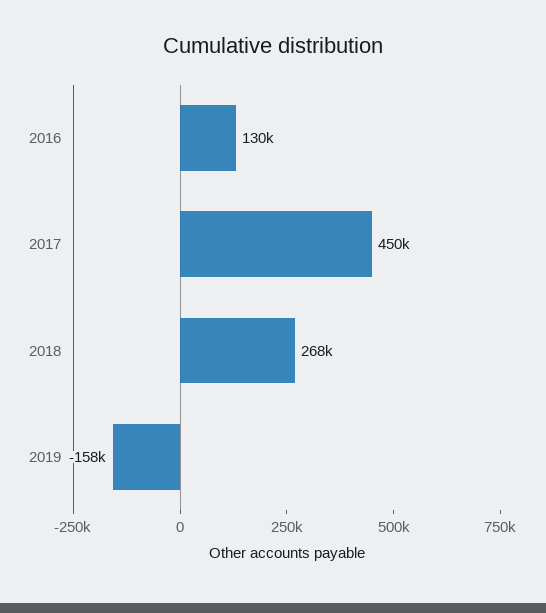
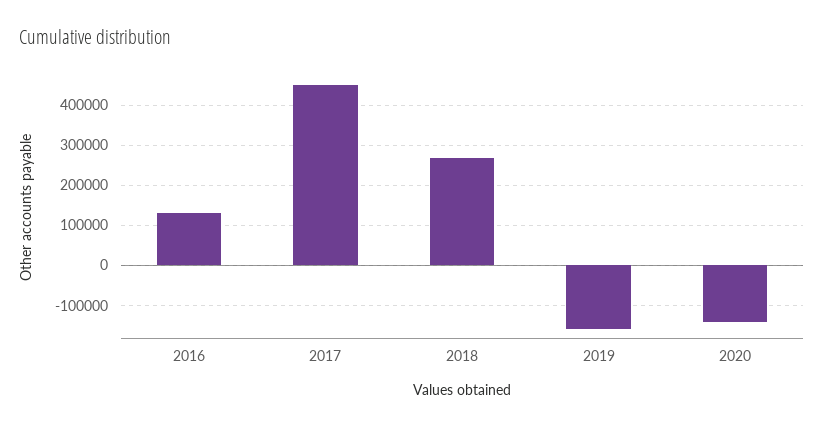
2020: none -> -140000

